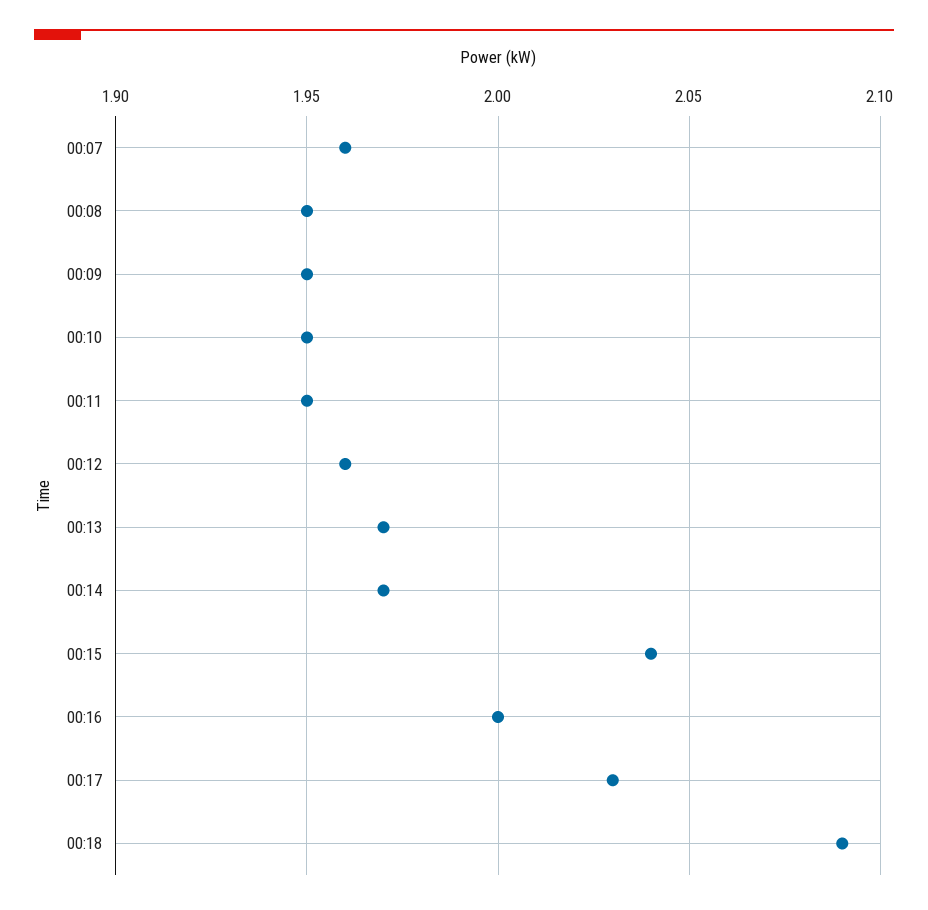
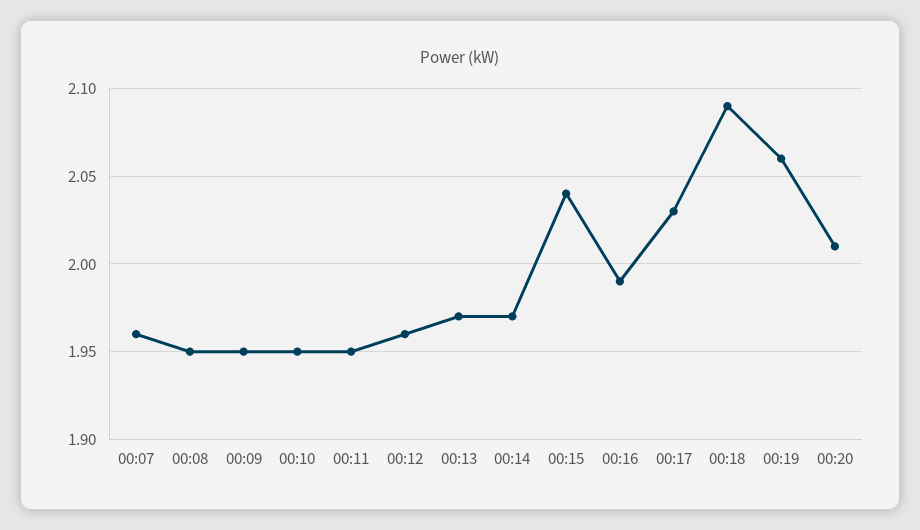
00:16: 2 -> 1.99
00:19: none -> 2.06
00:20: none -> 2.01

